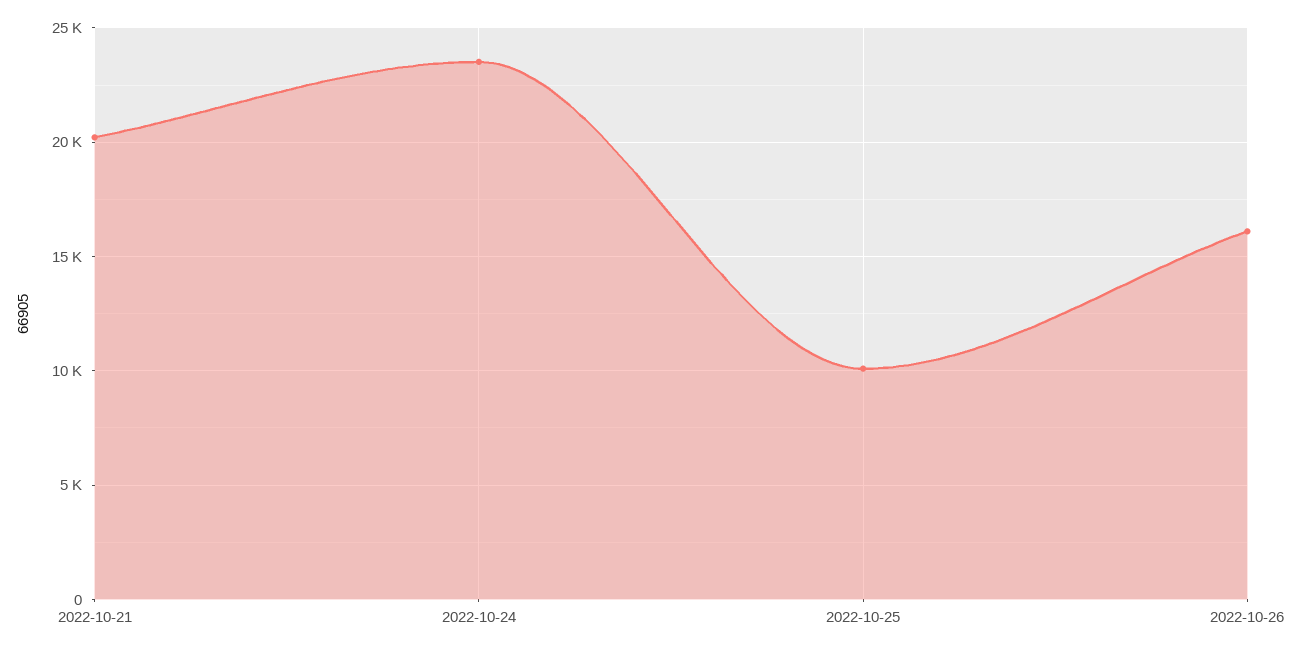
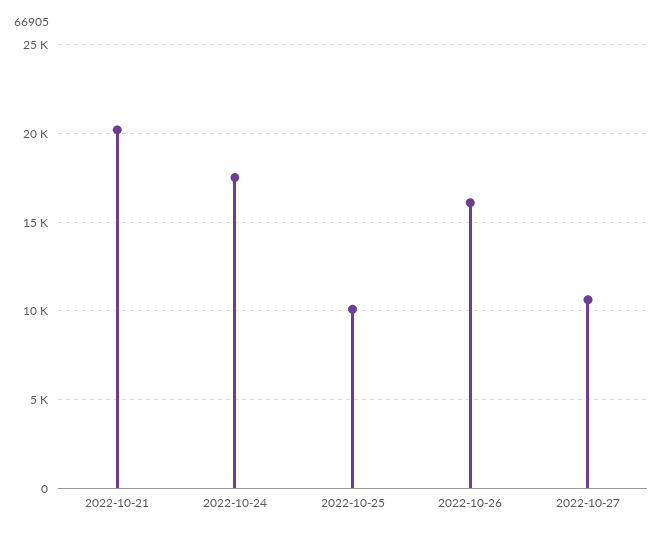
2022-10-24: 23500 -> 17500
2022-10-27: none -> 10500

